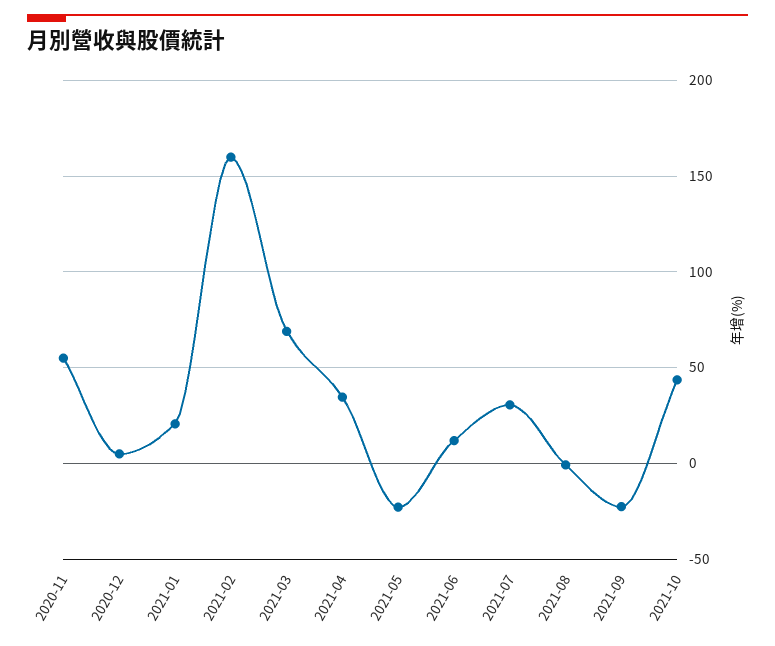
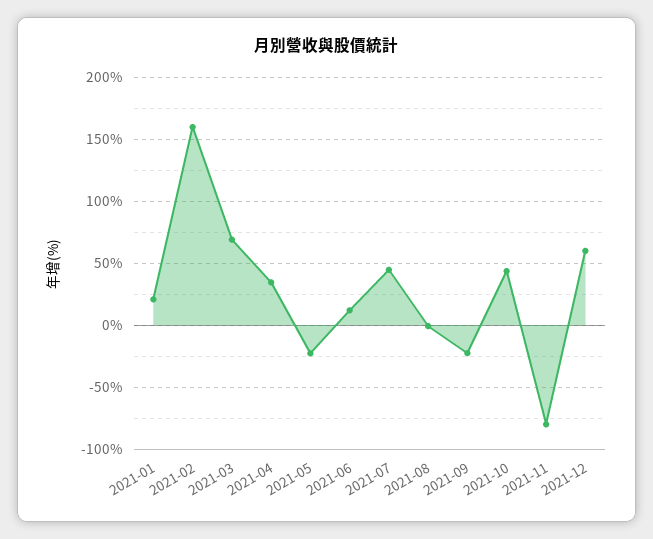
2020-11: 55 -> none
2020-12: 5 -> none
2021-07: 30 -> 45
2021-11: none -> -80
2021-12: none -> 60

